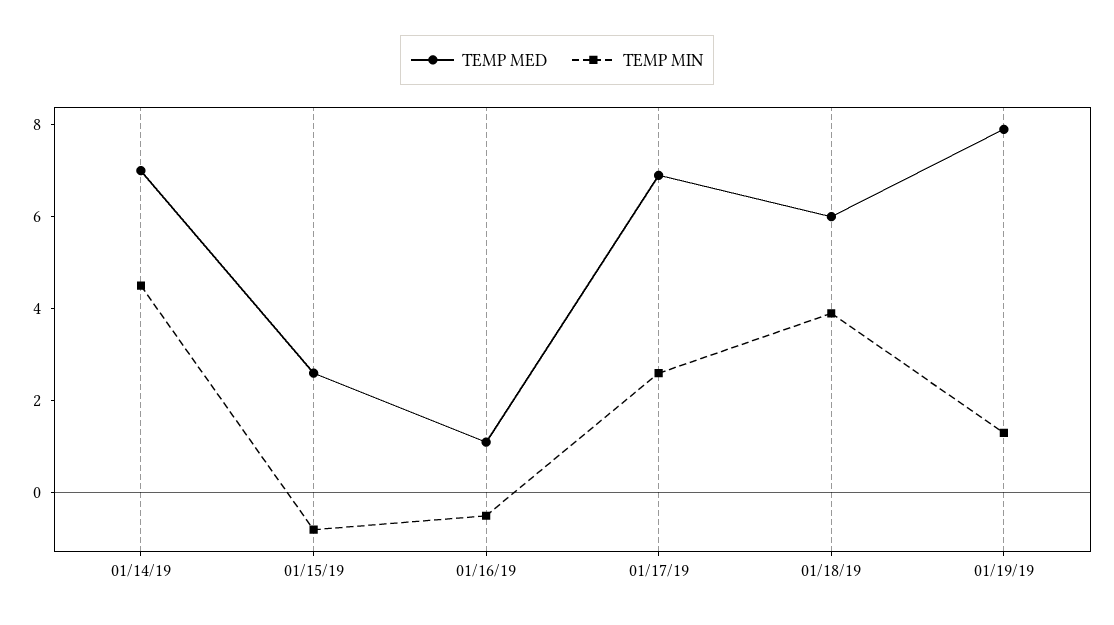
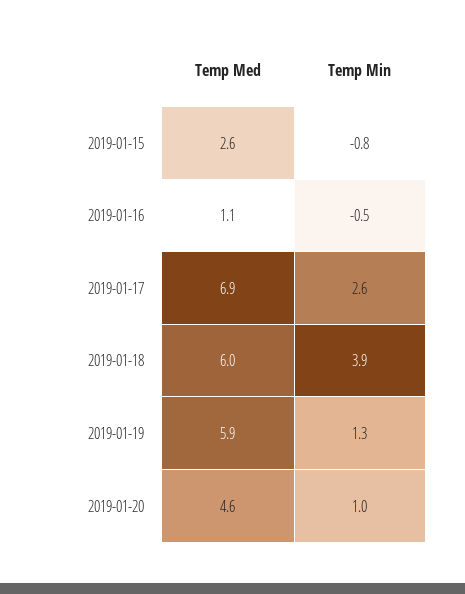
TEMP MED, 01/14/19: 7 -> none
TEMP MIN, 01/14/19: 4.5 -> none
TEMP MED, 01/19/19: 8 -> 5.9
TEMP MED, 2019-01-20: none -> 4.6
TEMP MIN, 2019-01-20: none -> 1

